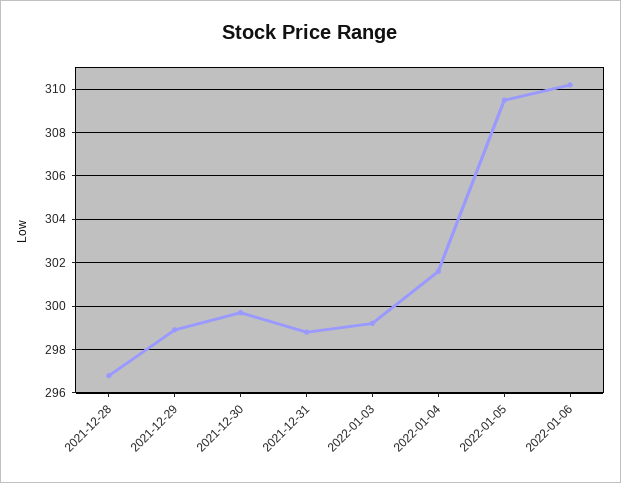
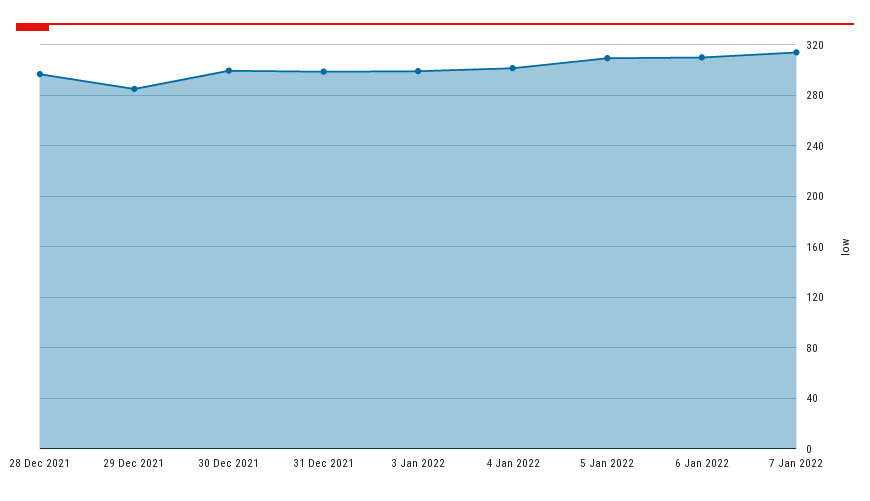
2021-12-29: 299 -> 285
7 Jan 2022: none -> 315

